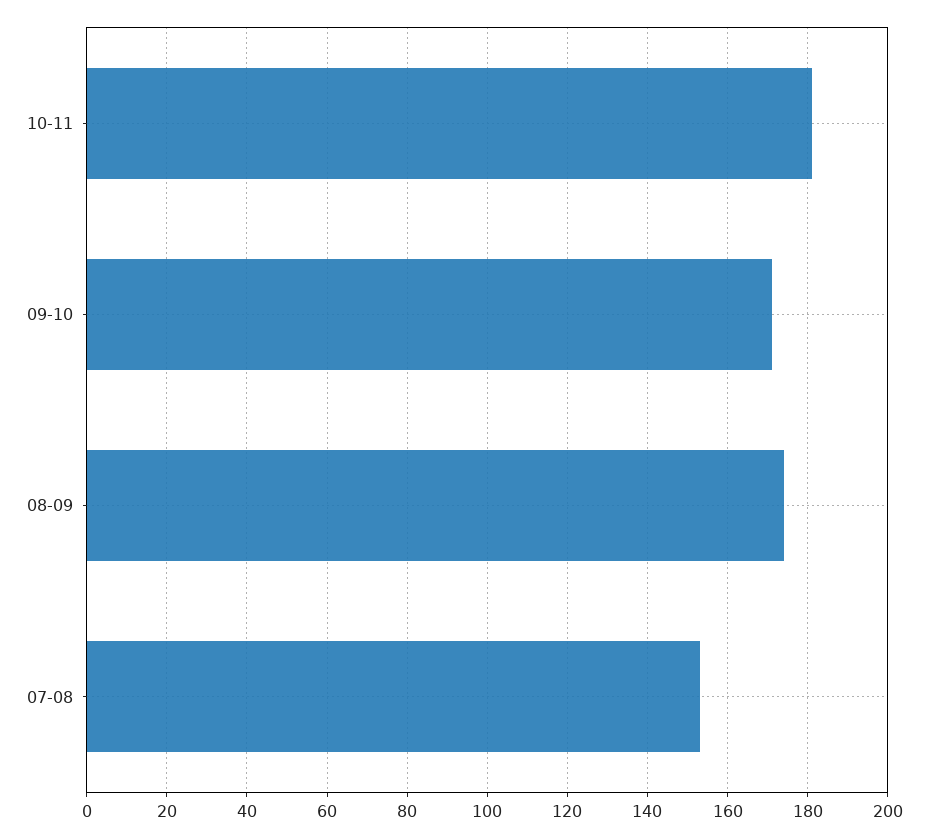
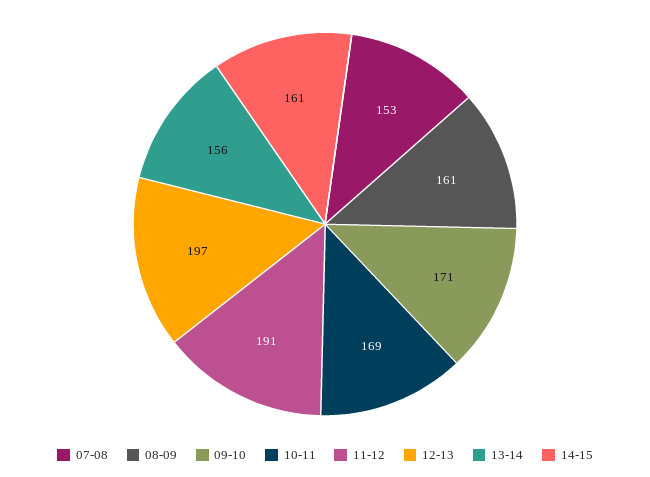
10-11: 180 -> 169
08-09: 175 -> 161
11-12: none -> 191
12-13: none -> 197
13-14: none -> 156
14-15: none -> 161

